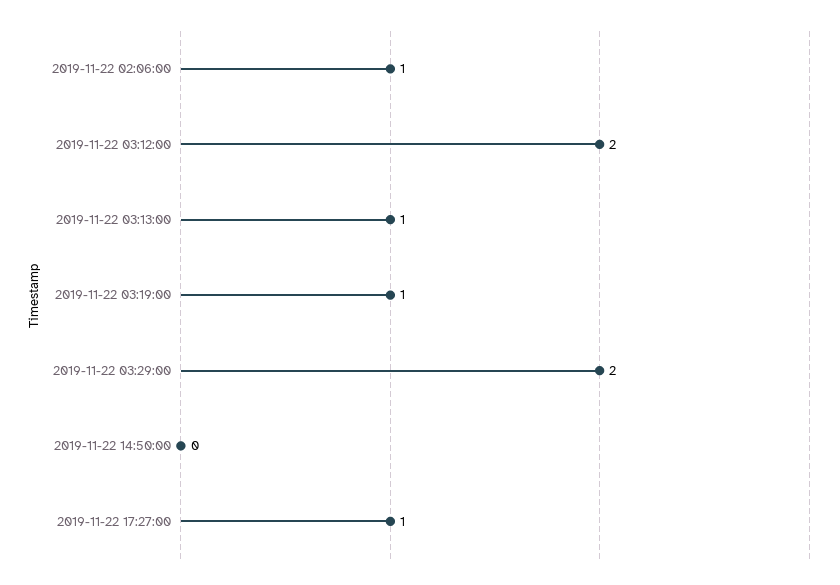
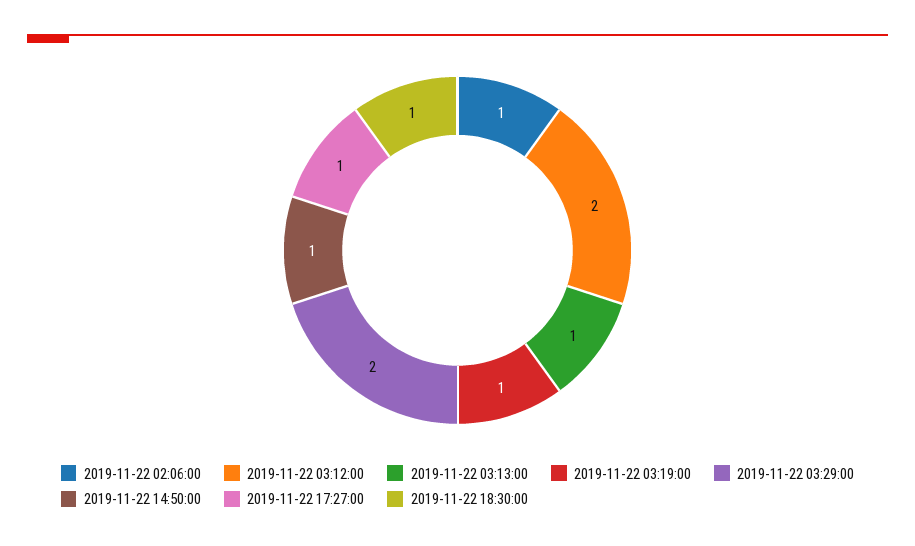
2019-11-22 14:50:00: 0 -> 1
2019-11-22 18:30:00: none -> 1

